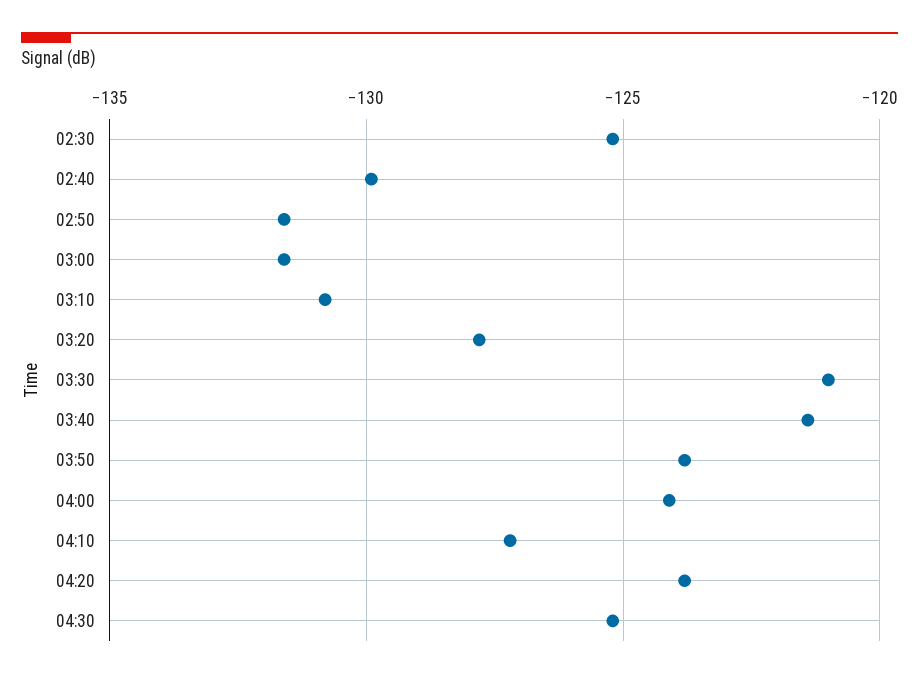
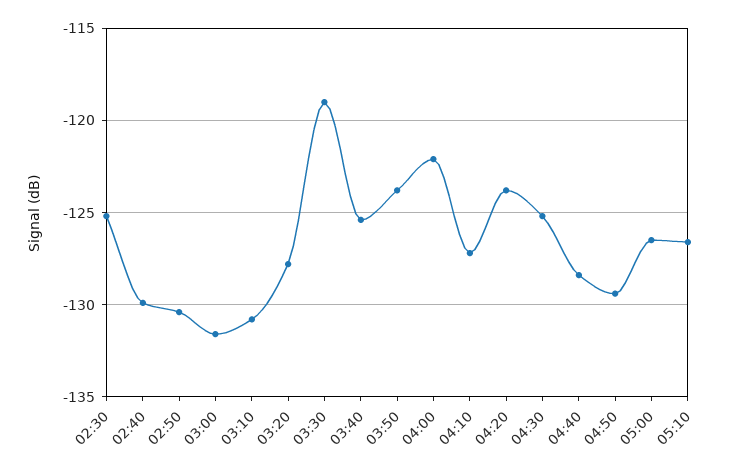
02:50: -131.5 -> -130.5
03:30: -121 -> -119
03:40: -121.5 -> -125.5
04:00: -124 -> -122
04:40: none -> -128.5
04:50: none -> -129.5
05:00: none -> -126.5
05:10: none -> -126.5

